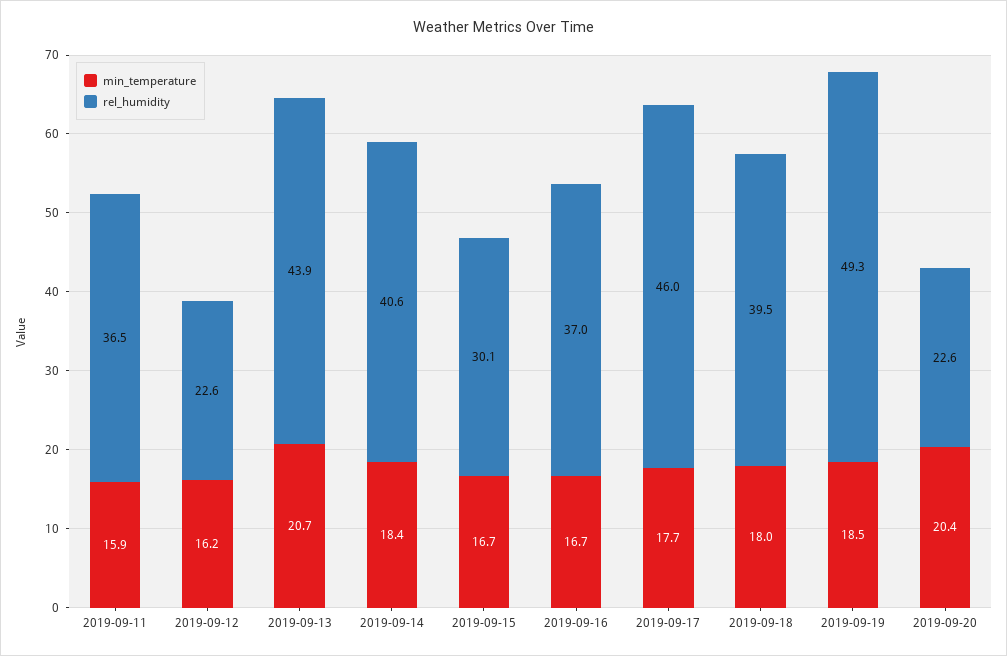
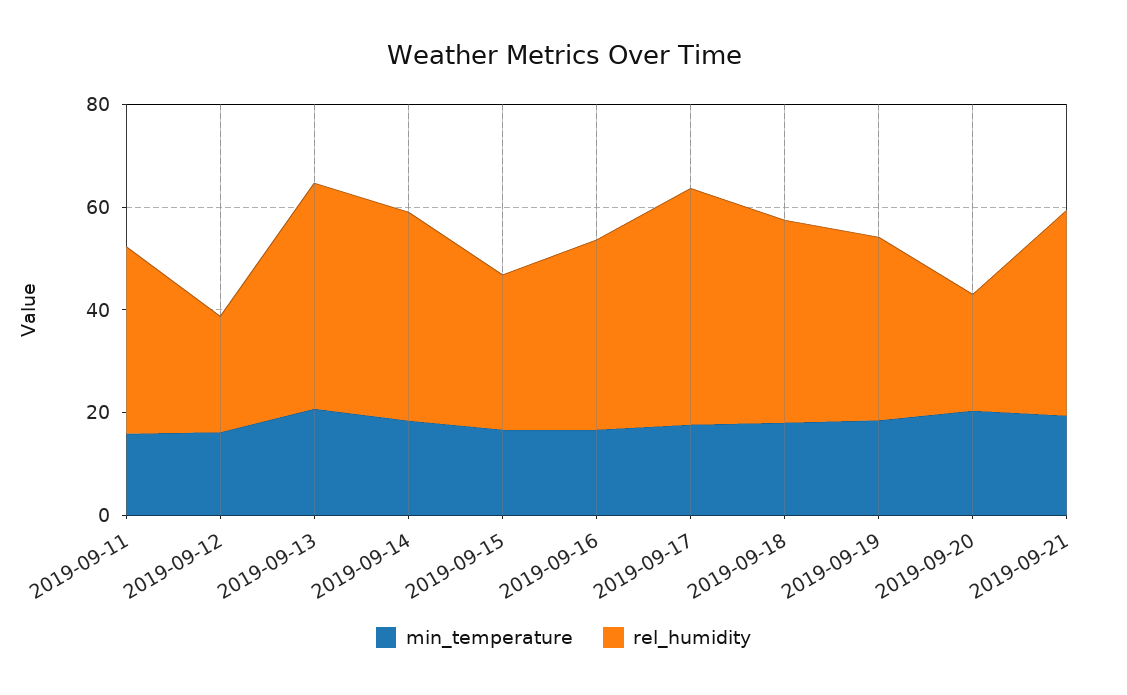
rel_humidity, 2019-09-19: 49.3 -> 35
min_temperature, 2019-09-21: none -> 20
rel_humidity, 2019-09-21: none -> 40

